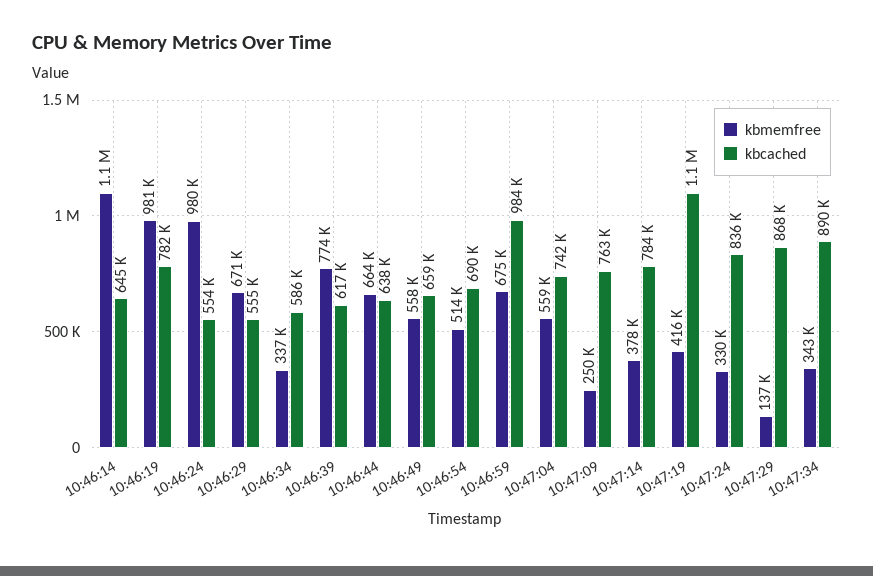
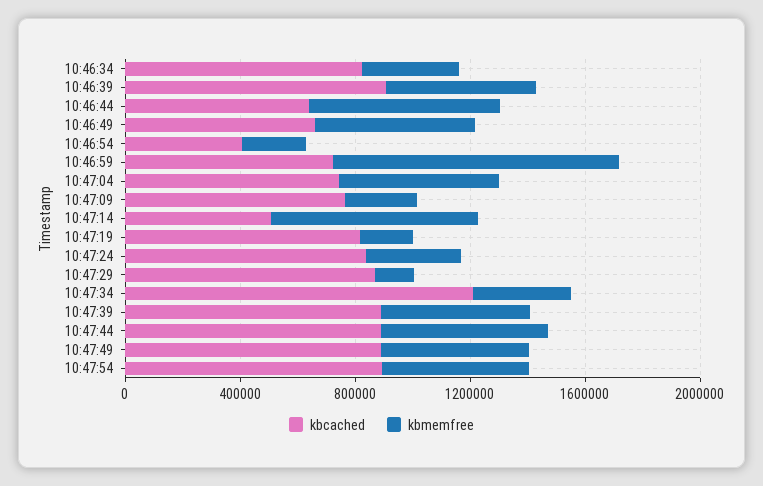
kbmemfree, 10:46:14: 1100000 -> none
kbcached, 10:46:14: 645000 -> none
kbmemfree, 10:46:19: 981000 -> none
kbcached, 10:46:19: 782000 -> none
kbmemfree, 10:46:24: 980000 -> none
kbcached, 10:46:24: 554000 -> none
kbmemfree, 10:46:29: 671000 -> none
kbcached, 10:46:29: 555000 -> none
kbcached, 10:46:34: 586000 -> 800000
kbmemfree, 10:46:39: 774000 -> 500000
kbcached, 10:46:39: 617000 -> 900000
kbmemfree, 10:46:54: 514000 -> 200000
kbcached, 10:46:54: 690000 -> 400000
kbmemfree, 10:46:59: 675000 -> 1000000
kbcached, 10:46:59: 984000 -> 700000
kbmemfree, 10:47:14: 378000 -> 700000
kbcached, 10:47:14: 784000 -> 500000
kbmemfree, 10:47:19: 416000 -> 200000
kbcached, 10:47:19: 1100000 -> 800000
kbcached, 10:47:34: 890000 -> 1200000
kbcached, 10:47:39: none -> 900000
kbmemfree, 10:47:39: none -> 500000
kbcached, 10:47:44: none -> 900000
kbmemfree, 10:47:44: none -> 600000
kbcached, 10:47:49: none -> 900000
kbmemfree, 10:47:49: none -> 500000
kbcached, 10:47:54: none -> 900000
kbmemfree, 10:47:54: none -> 500000

